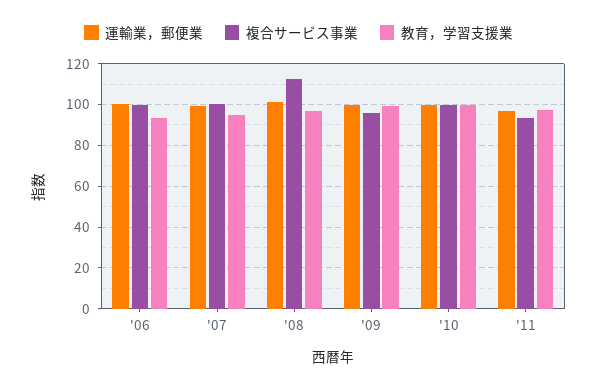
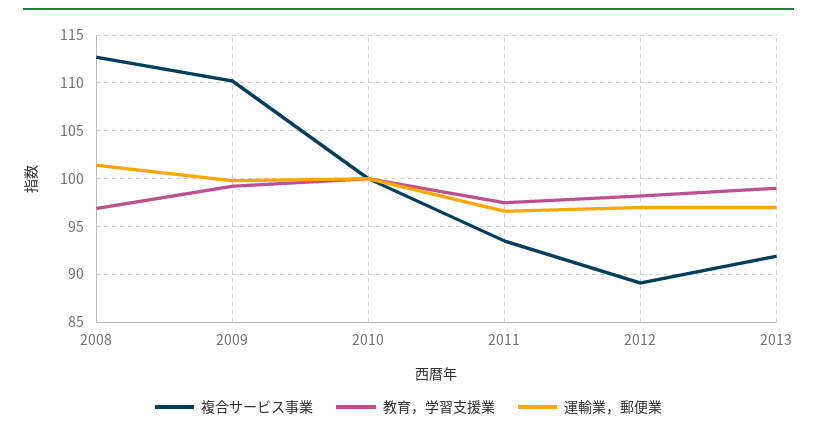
運輸業，郵便業, '06: 100 -> none
複合サービス事業, '06: 100 -> none
教育，学習支援業, '06: 95 -> none
運輸業，郵便業, '07: 100 -> none
複合サービス事業, '07: 100 -> none
教育，学習支援業, '07: 95 -> none
複合サービス事業, '09: 95 -> 110
複合サービス事業, 2012: none -> 89
教育，学習支援業, 2012: none -> 98
運輸業，郵便業, 2012: none -> 97
複合サービス事業, 2013: none -> 92
教育，学習支援業, 2013: none -> 99
運輸業，郵便業, 2013: none -> 97

